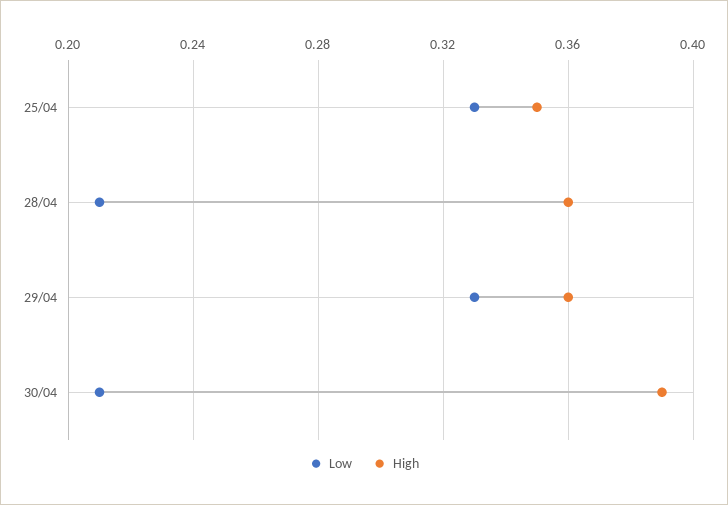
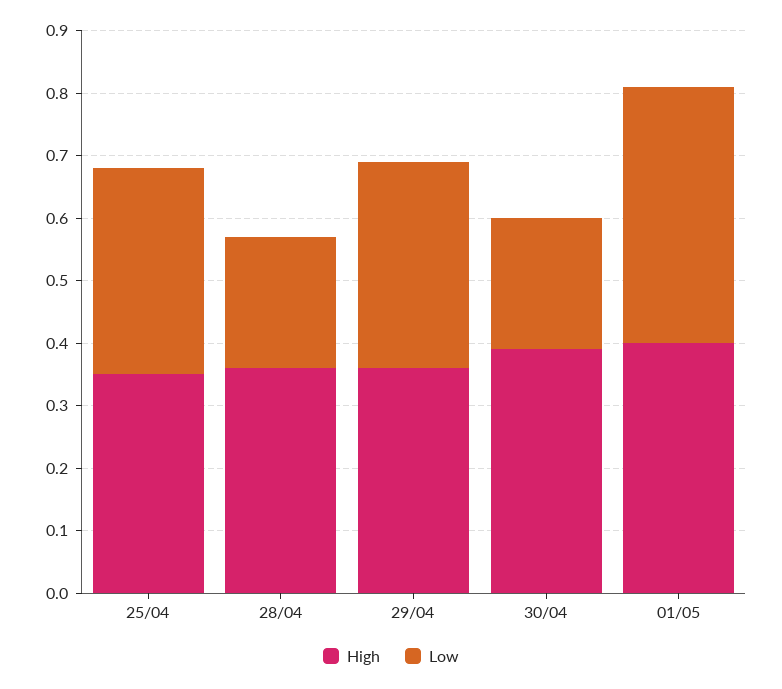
High, 01/05: none -> 0.4
Low, 01/05: none -> 0.4

